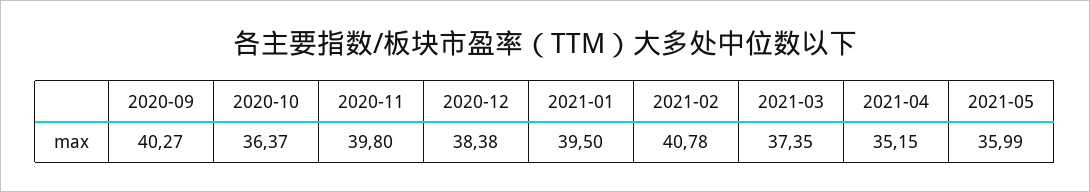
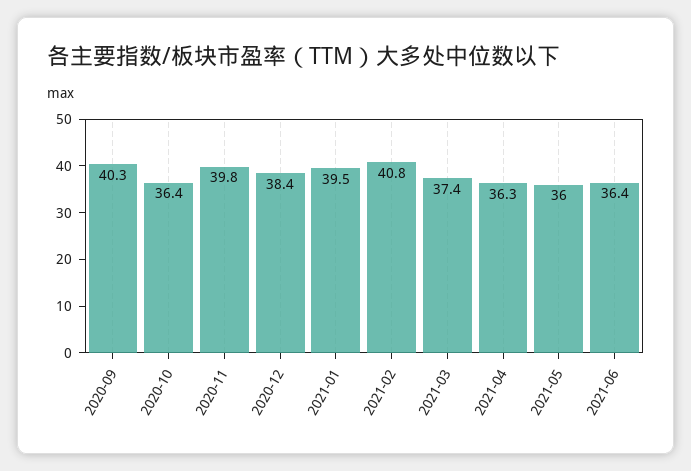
2021-04: 35.15 -> 36.3
2021-06: none -> 36.4

